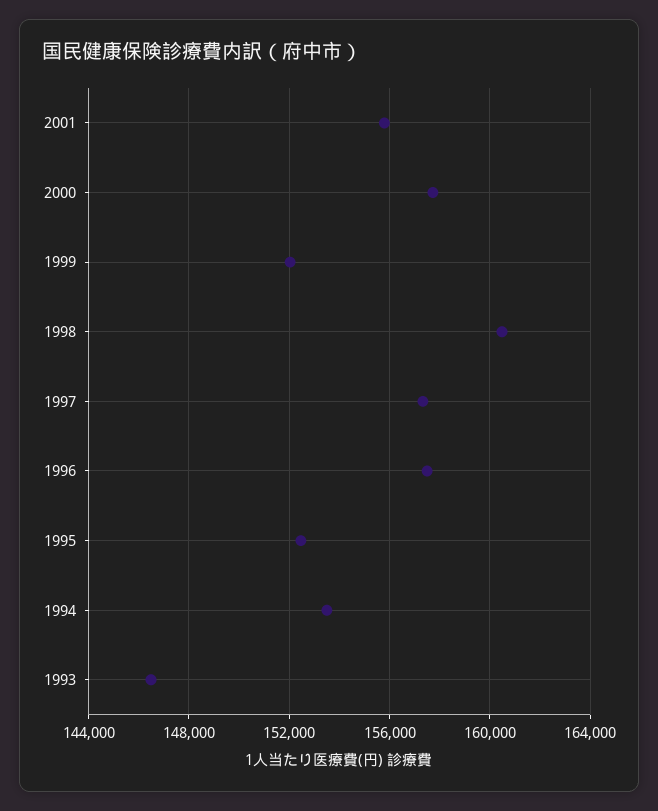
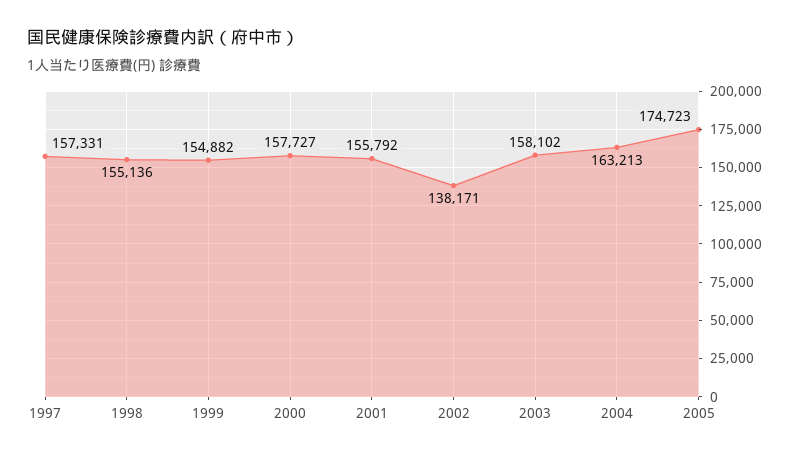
1999: 152000 -> 154882
1998: 160500 -> 155136
1996: 157500 -> none
1995: 152500 -> none
1994: 153500 -> none
1993: 146500 -> none
2002: none -> 138171
2003: none -> 158102
2004: none -> 163213
2005: none -> 174723

